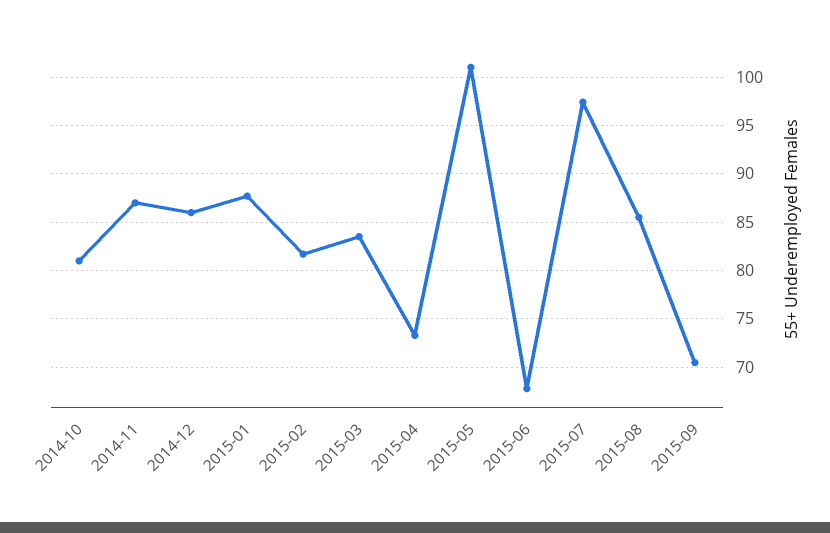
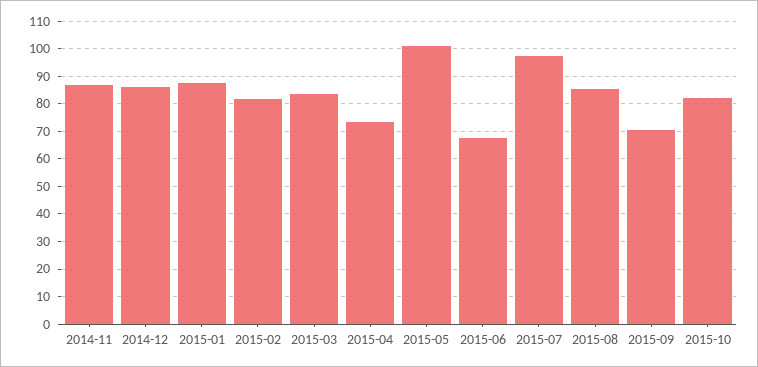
2014-10: 81 -> none
2015-10: none -> 82.5

